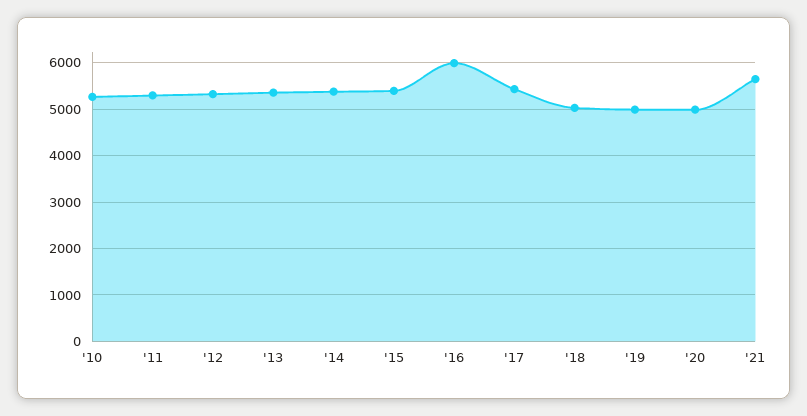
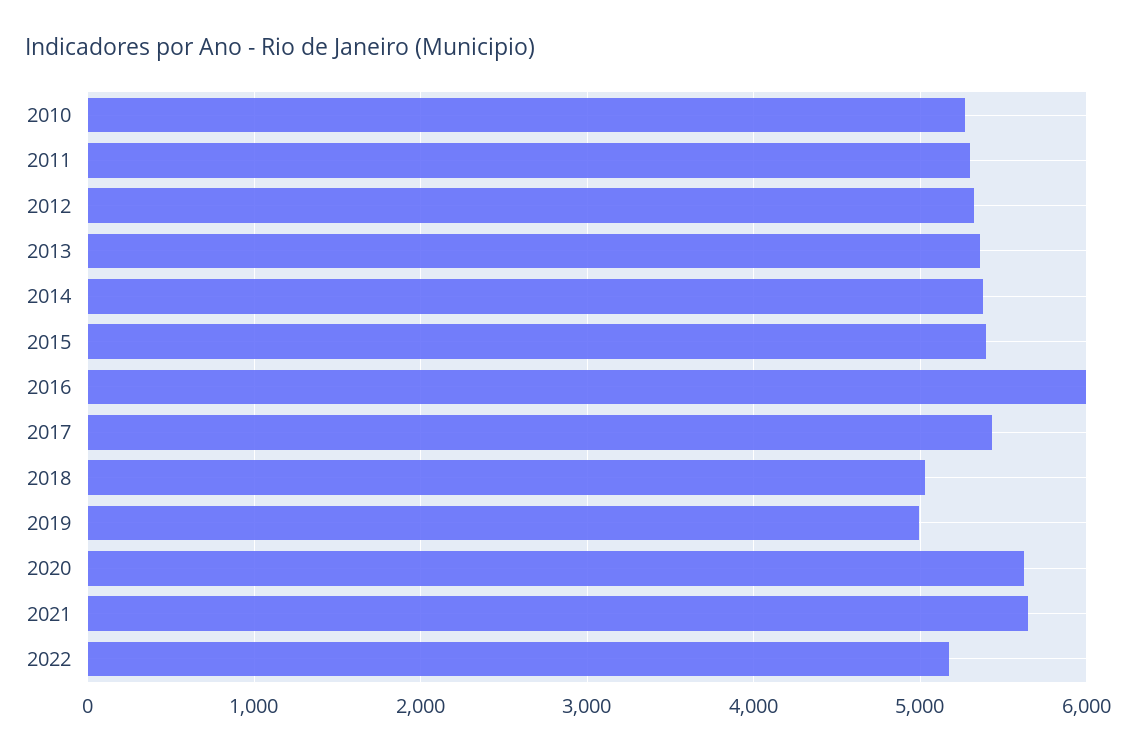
'20: 5000 -> 5600
2022: none -> 5200

